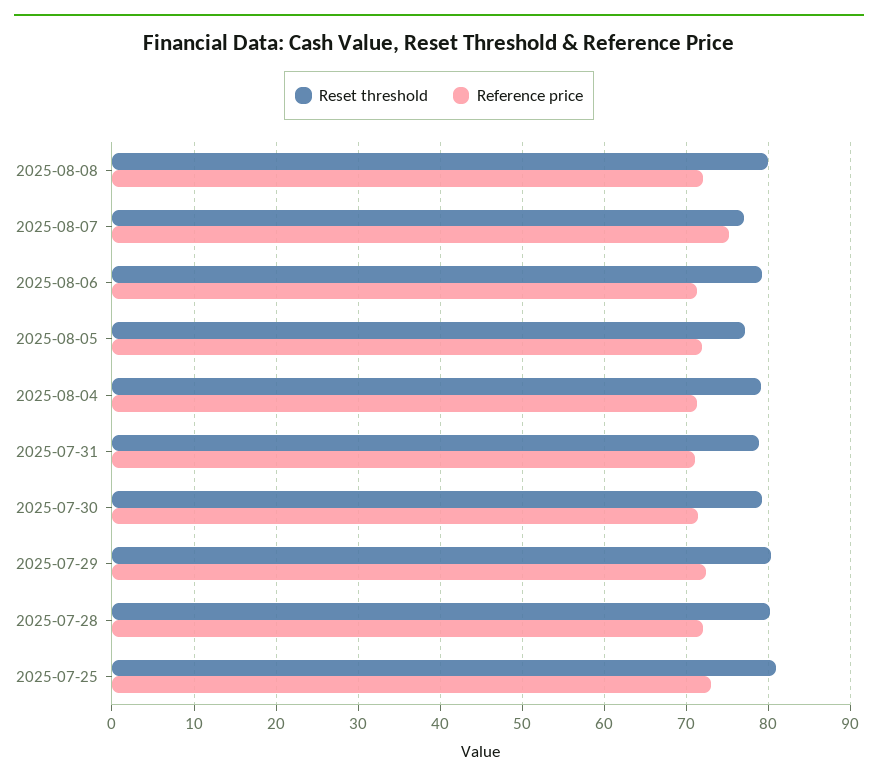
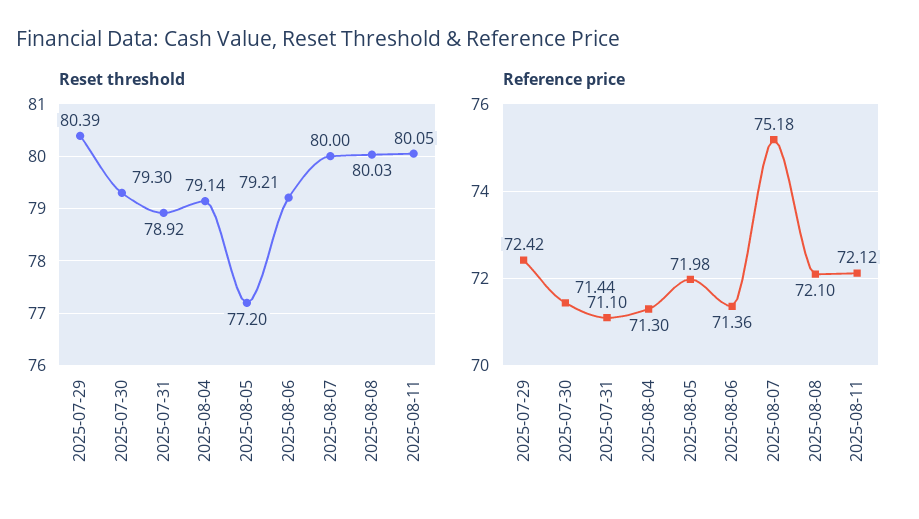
Reset threshold, 2025-08-07: 77 -> 80
Reset threshold, 2025-07-28: 80 -> none
Reference price, 2025-07-28: 72 -> none
Reset threshold, 2025-07-25: 81 -> none
Reference price, 2025-07-25: 73 -> none
Reset threshold, 2025-08-11: none -> 80.05
Reference price, 2025-08-11: none -> 72.12

